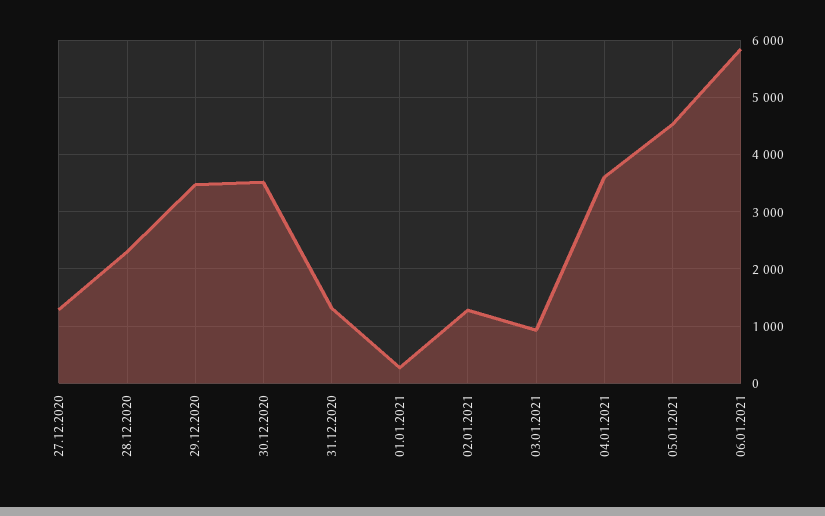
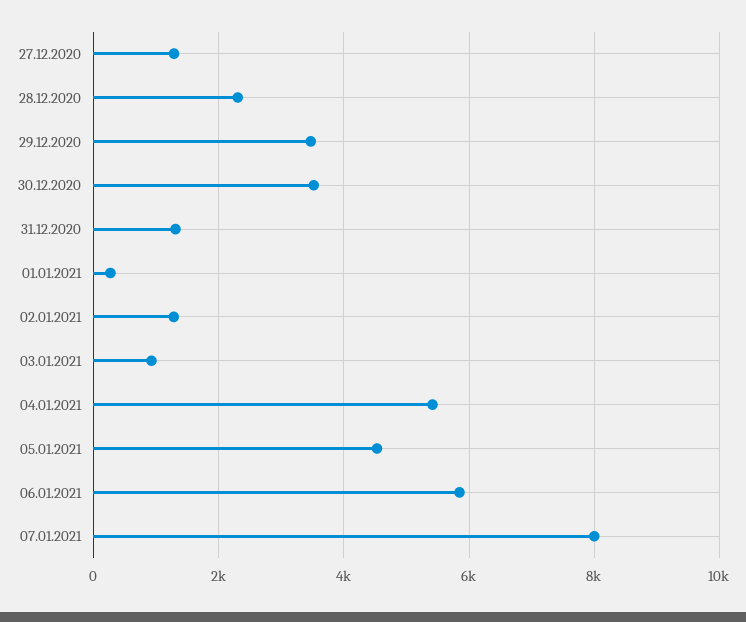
04.01.2021: 3600 -> 5400
07.01.2021: none -> 8000

